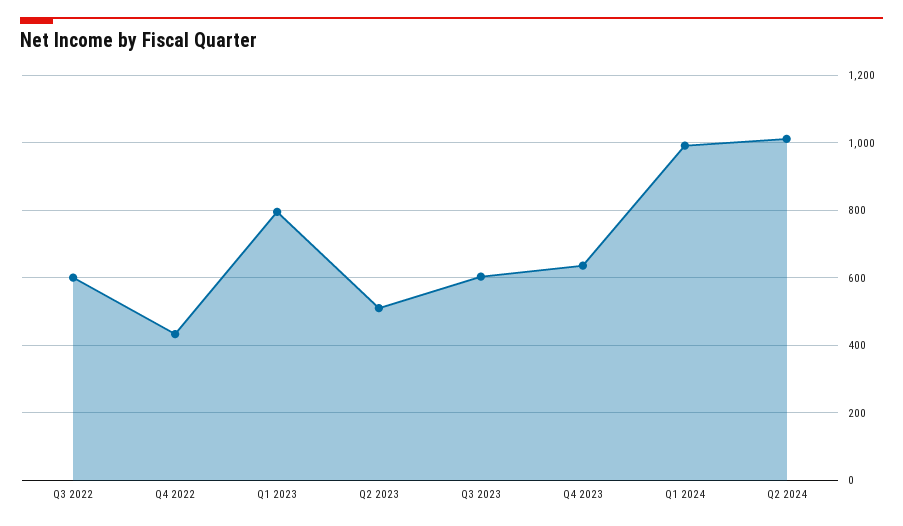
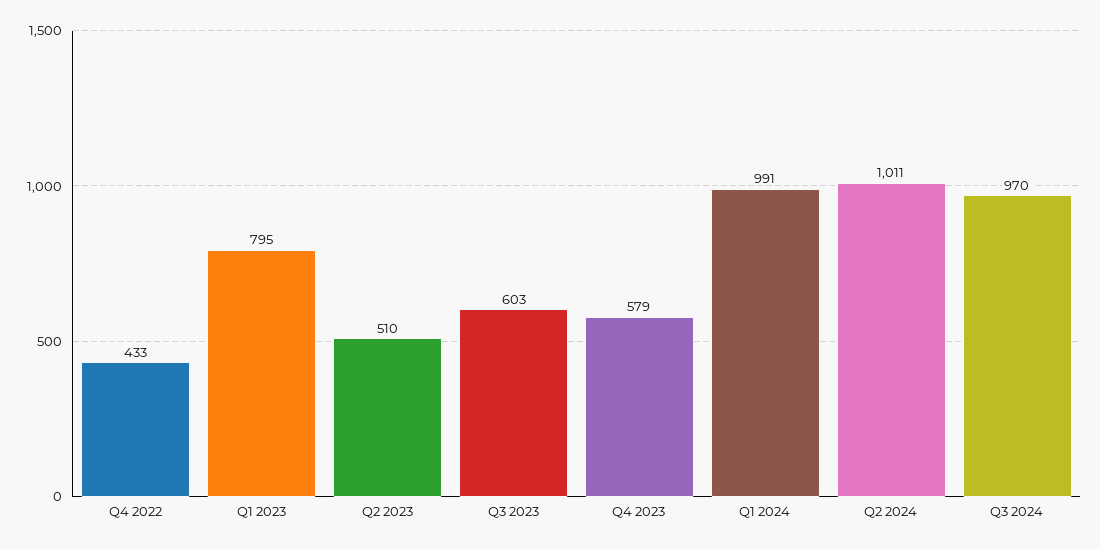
Q3 2022: 600 -> none
Q4 2023: 640 -> 579
Q3 2024: none -> 970

